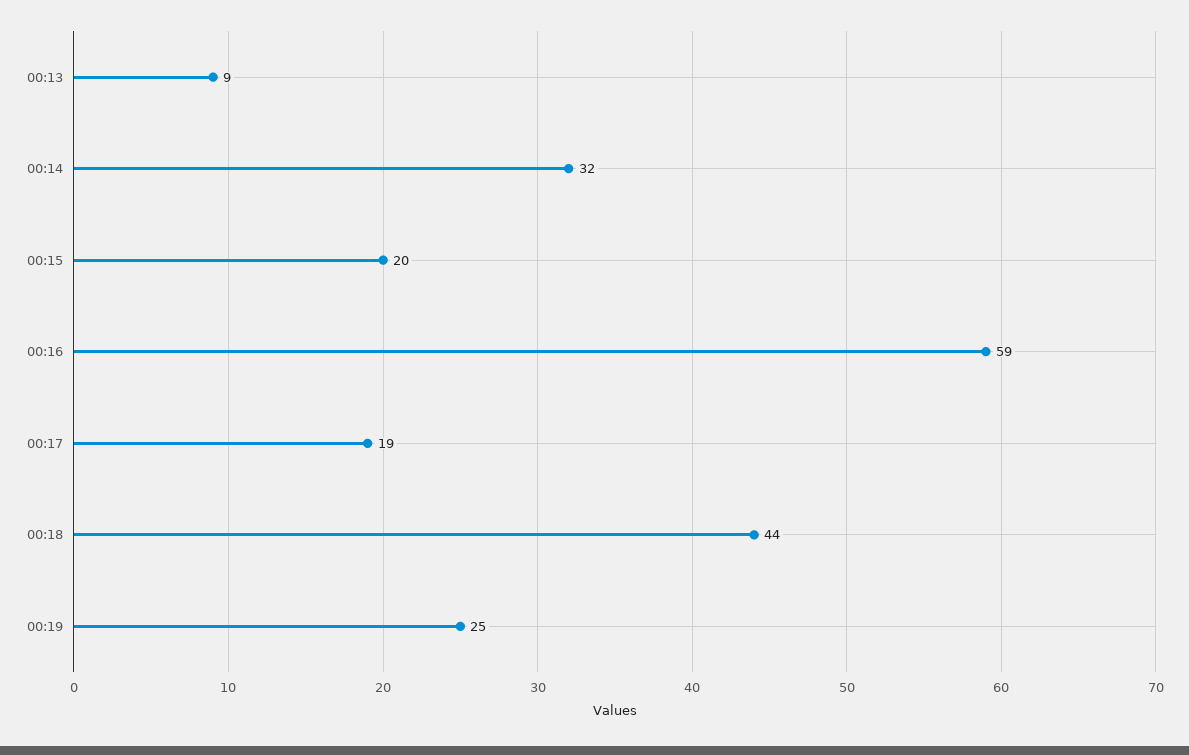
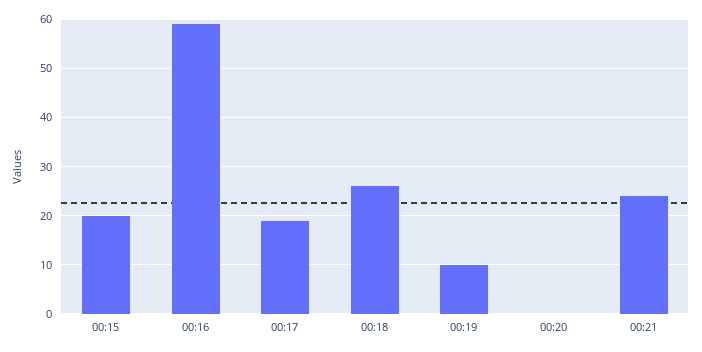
00:13: 9 -> none
00:14: 32 -> none
00:18: 44 -> 25
00:19: 25 -> 10
00:20: none -> 0
00:21: none -> 25

